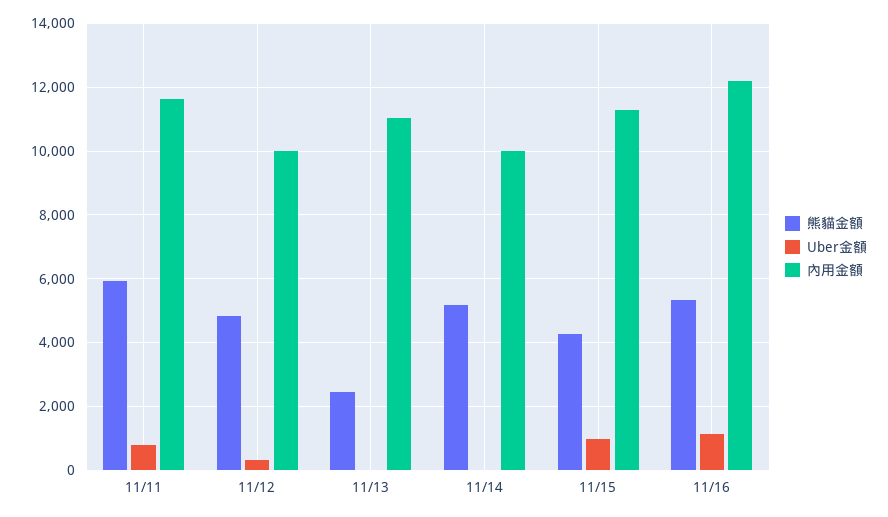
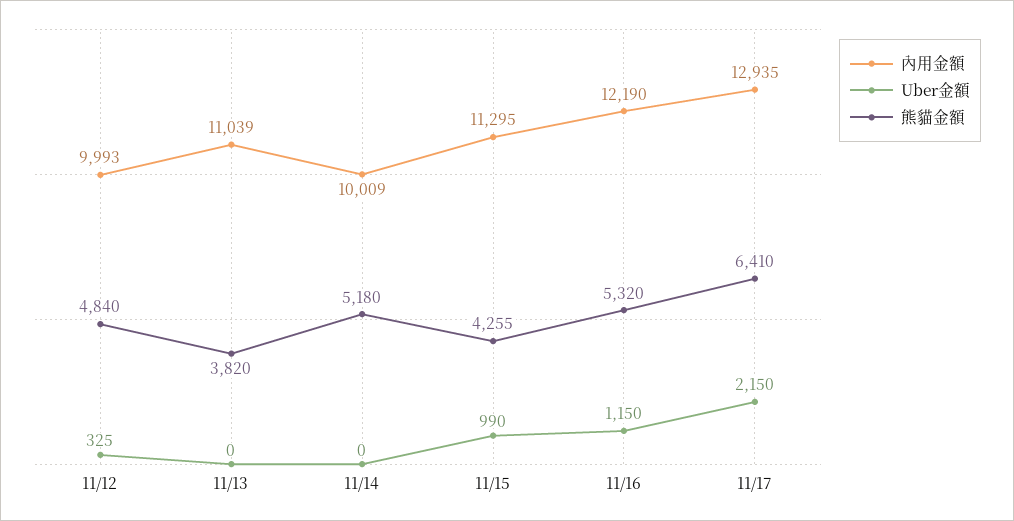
熊貓金額, 11/11: 6000 -> none
Uber金額, 11/11: 800 -> none
內用金額, 11/11: 11600 -> none
熊貓金額, 11/13: 2400 -> 3820
內用金額, 11/17: none -> 12935
Uber金額, 11/17: none -> 2150
熊貓金額, 11/17: none -> 6410

